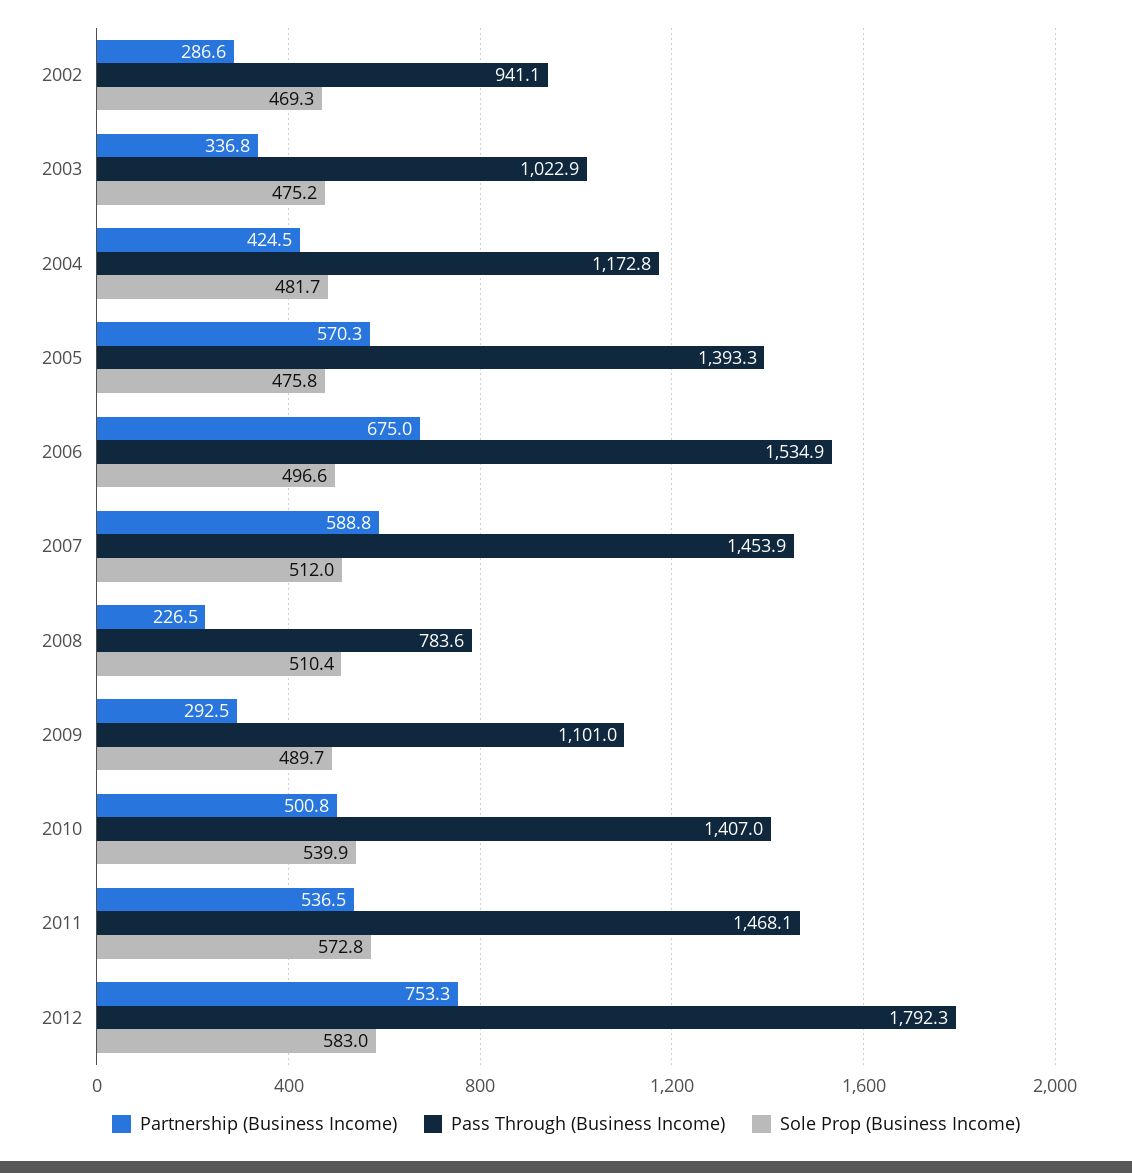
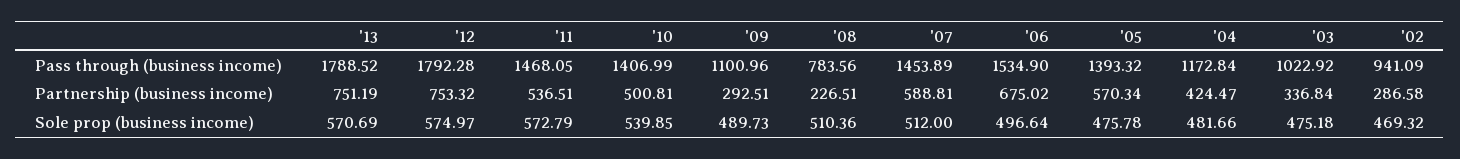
Sole Prop (Business Income), 2012: 583 -> 574.97
Pass Through (Business Income), '13: none -> 1788.52
Partnership (Business Income), '13: none -> 751.19
Sole Prop (Business Income), '13: none -> 570.69

